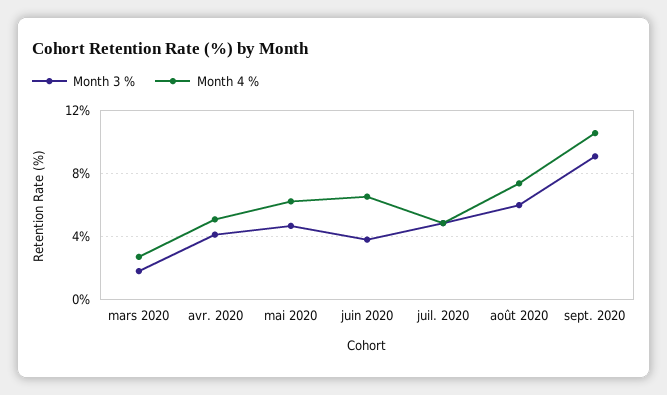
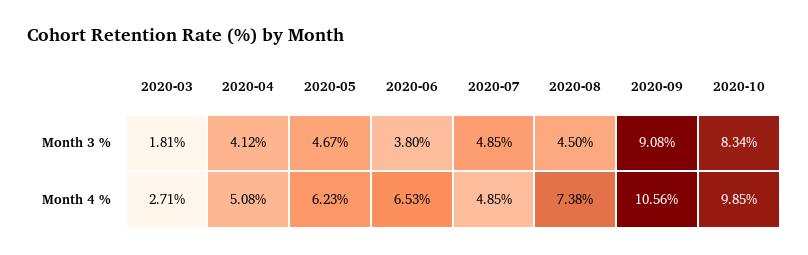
Month 3 %, août 2020: 6 -> 4.5
Month 3 %, 2020-10: none -> 8.34
Month 4 %, 2020-10: none -> 9.85

